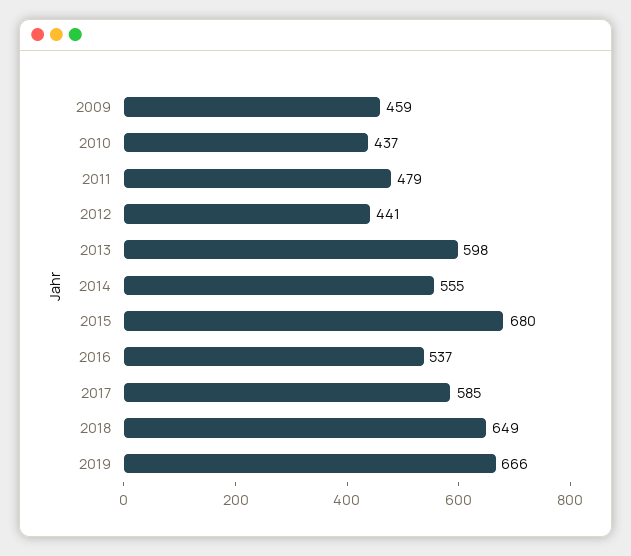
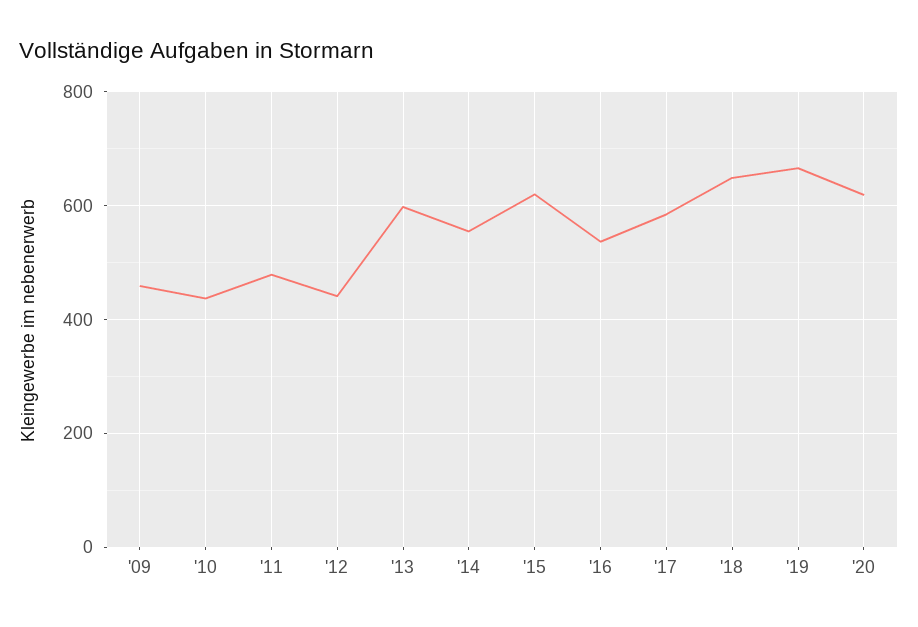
2015: 680 -> 620
'20: none -> 620

